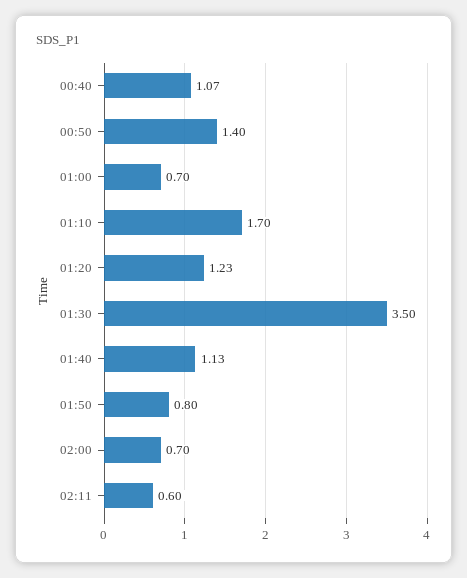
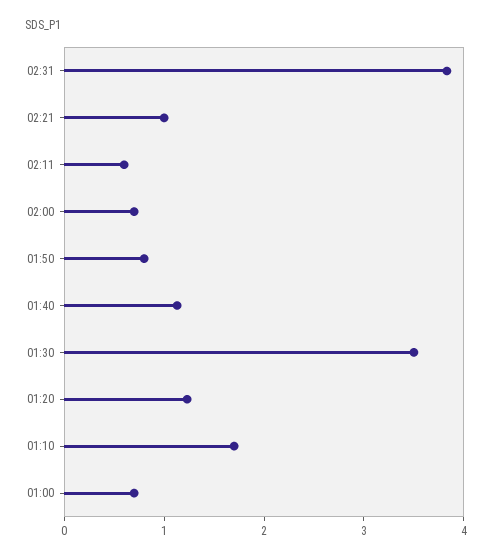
00:40: 1.07 -> none
00:50: 1.4 -> none
02:31: none -> 3.8
02:21: none -> 1

